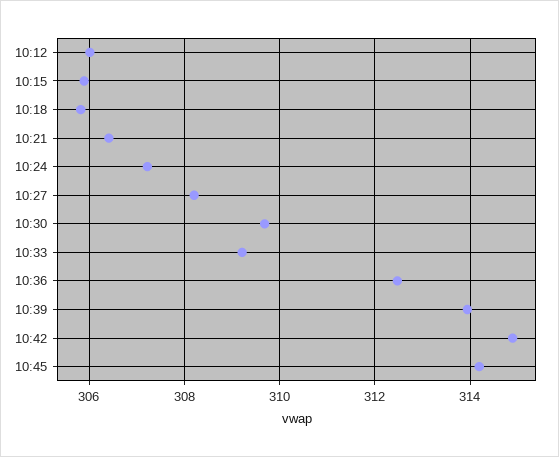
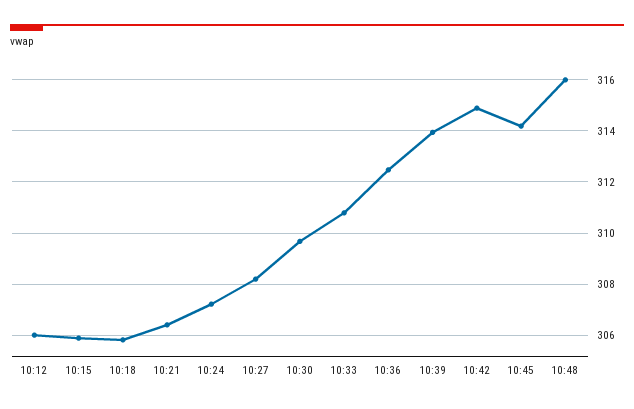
10:33: 309.2 -> 310.75
10:48: none -> 316

